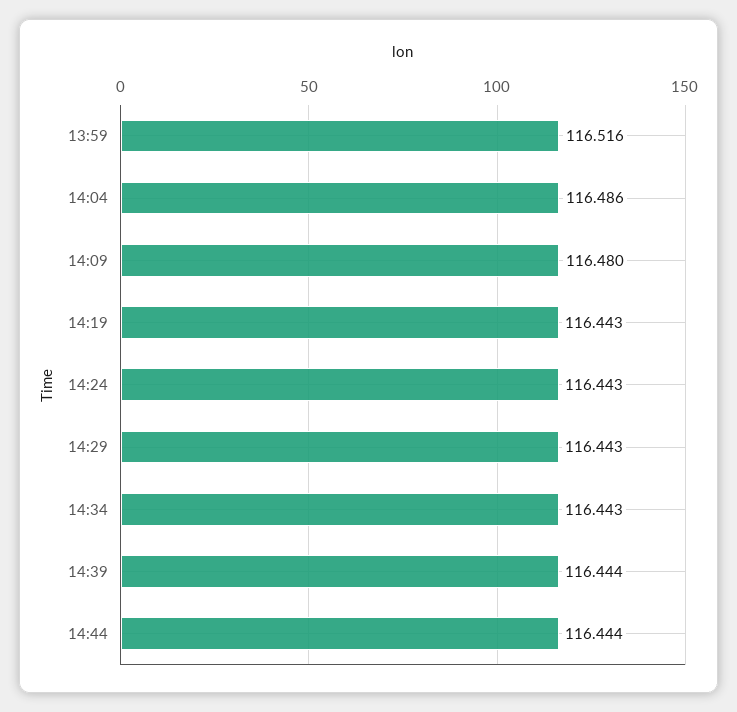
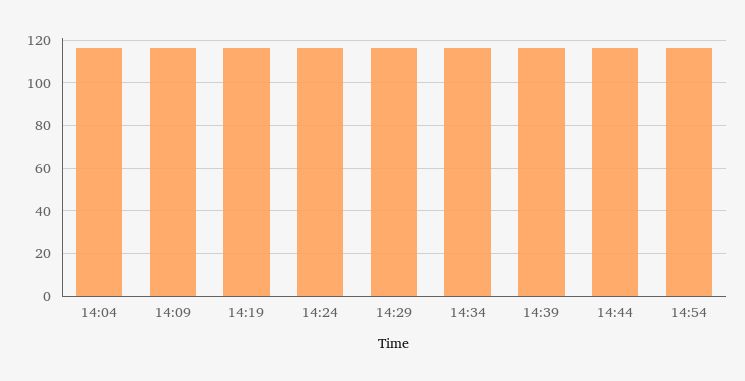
13:59: 116.516 -> none
14:54: none -> 115

